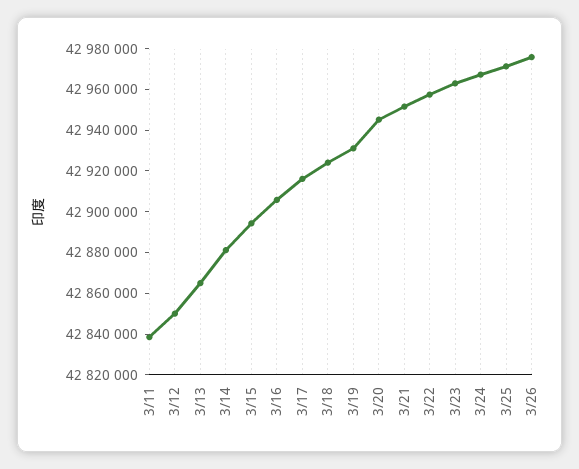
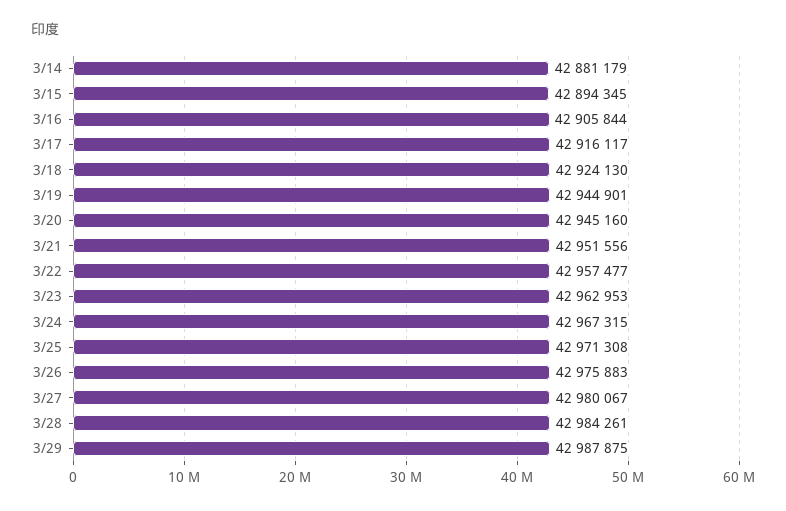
3/11: 42840000 -> none
3/12: 42850000 -> none
3/13: 42865000 -> none
3/19: 42930000 -> 42944901
3/27: none -> 42980067
3/28: none -> 42984261
3/29: none -> 42987875

